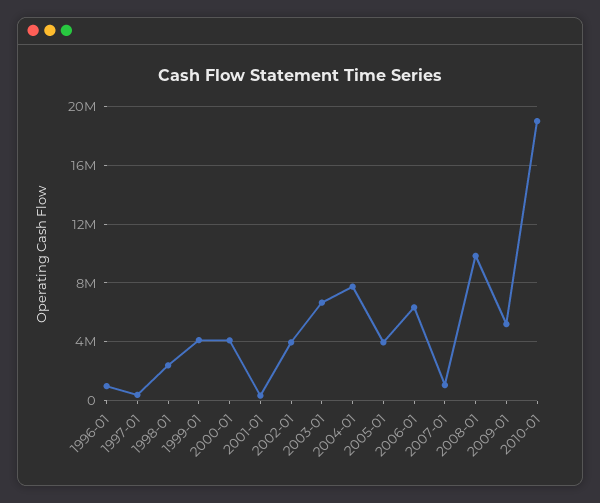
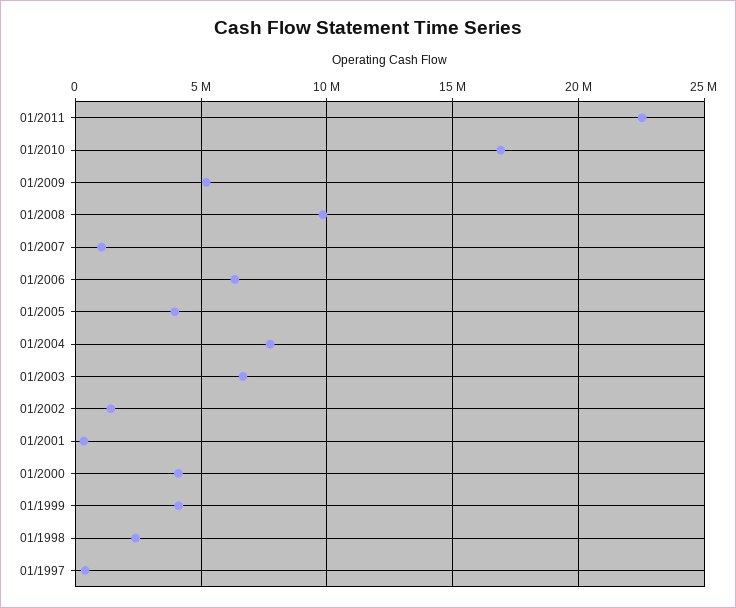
1996-01: 1000000 -> none
2002-01: 4000000 -> 1500000
2010-01: 19000000 -> 17000000
01/2011: none -> 22500000

